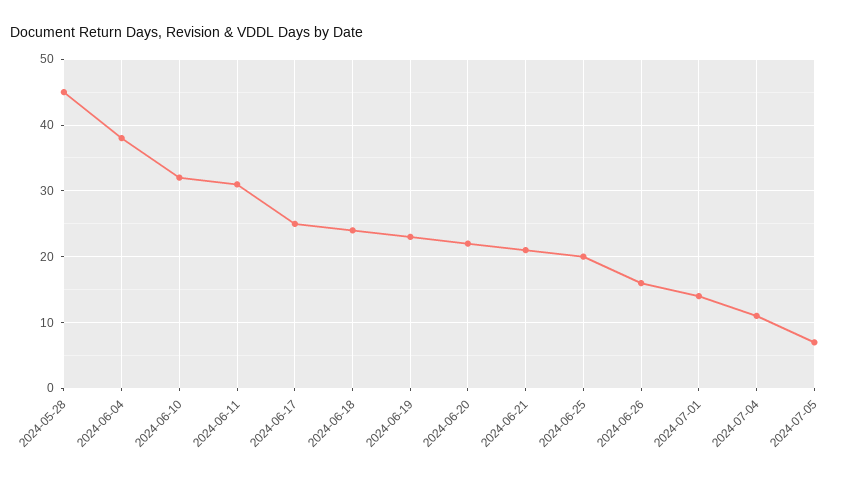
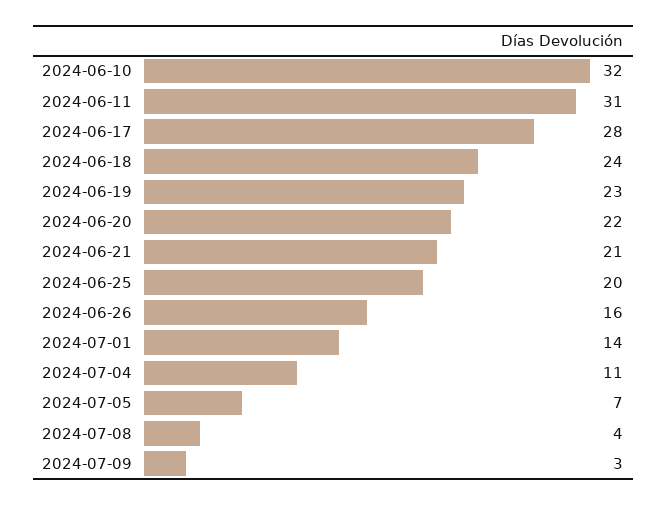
2024-05-28: 45 -> none
2024-06-04: 38 -> none
2024-06-17: 25 -> 28
2024-07-08: none -> 4
2024-07-09: none -> 3

